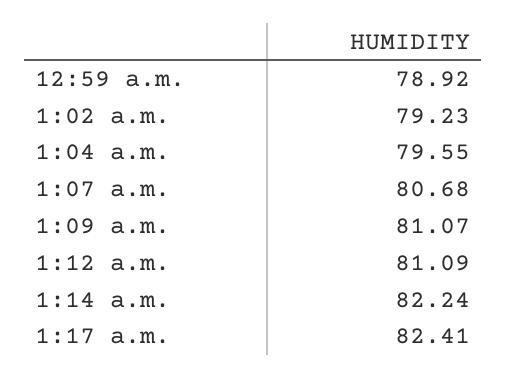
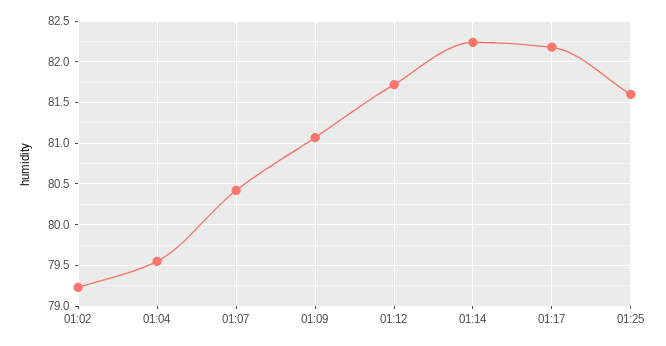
12:59 a.m.: 78.92 -> none
1:07 a.m.: 80.68 -> 80.4
1:12 a.m.: 81.09 -> 81.7
1:17 a.m.: 82.41 -> 82.2
01:25: none -> 81.6

